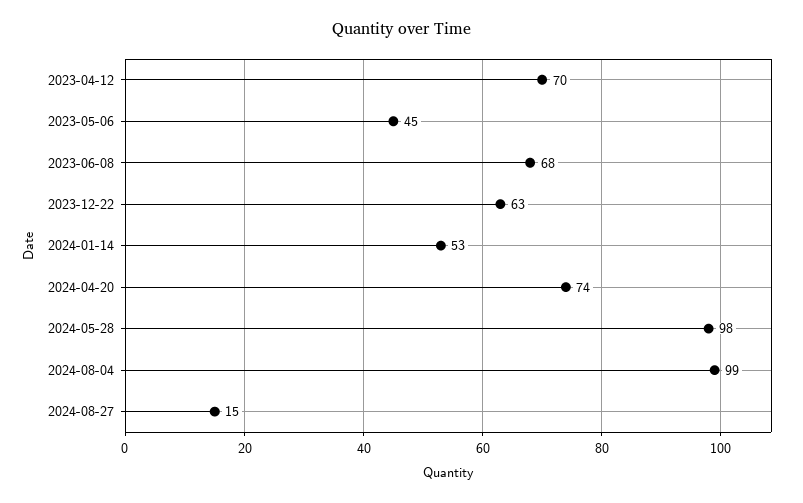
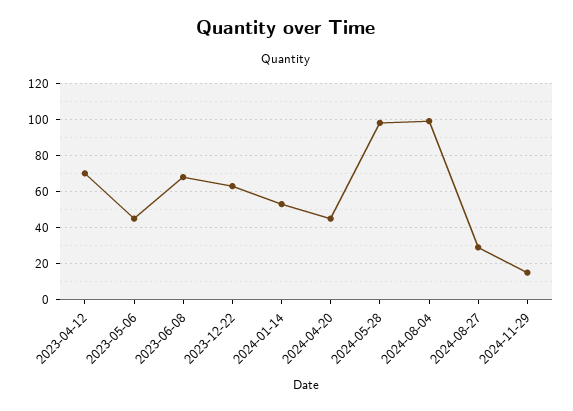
2024-04-20: 74 -> 45
2024-08-27: 15 -> 30
2024-11-29: none -> 15

